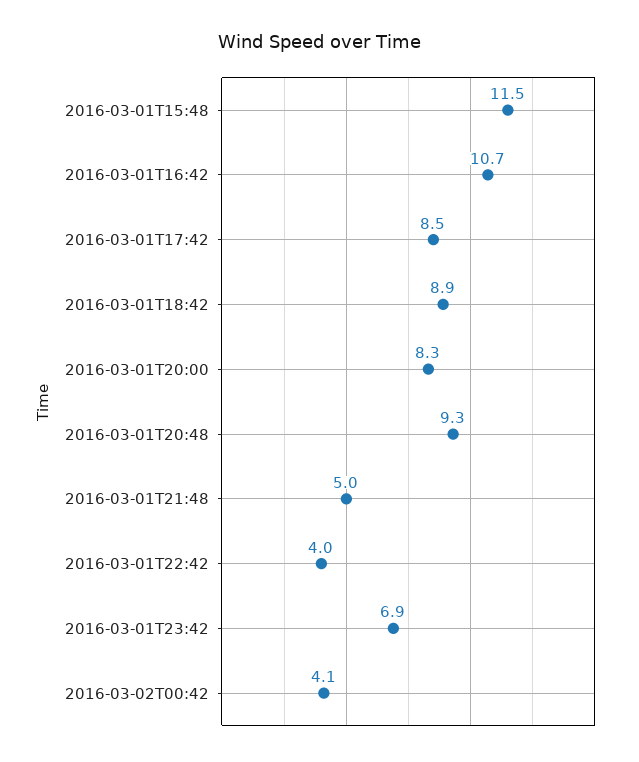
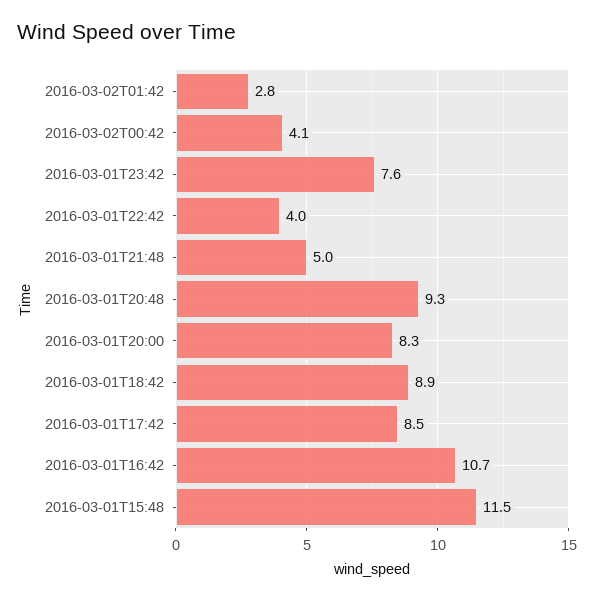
2016-03-01T23:42: 6.9 -> 7.6
2016-03-02T01:42: none -> 2.8

